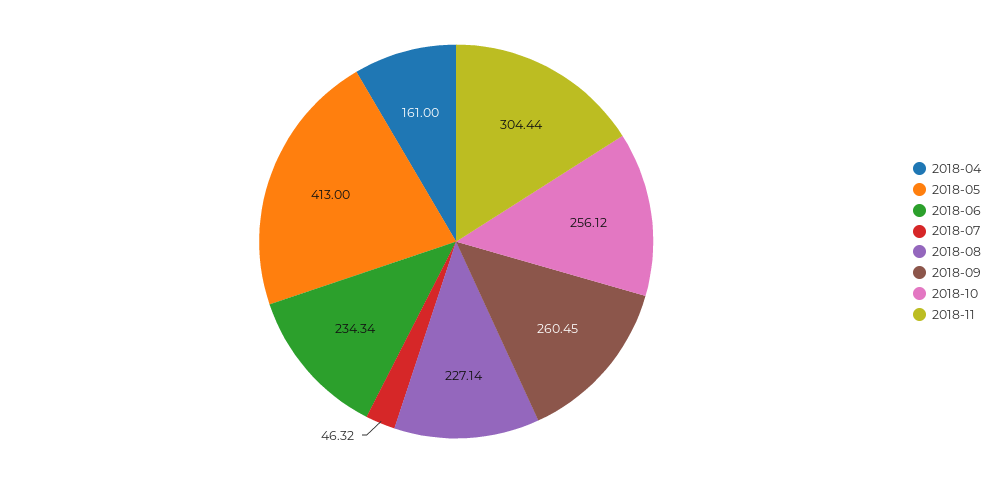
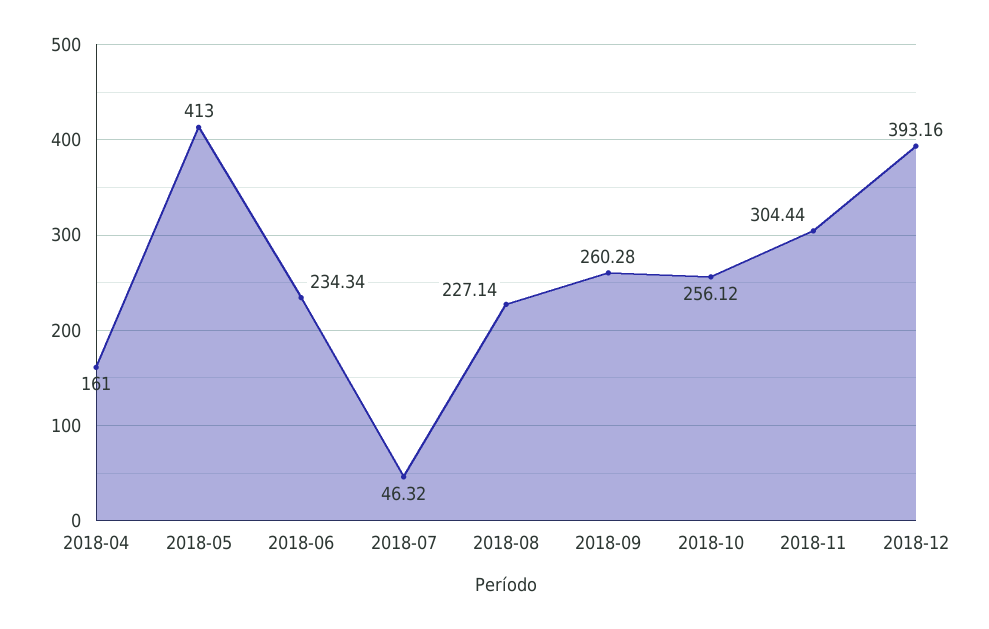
2018-09: 260.45 -> 260.28
2018-12: none -> 393.16

